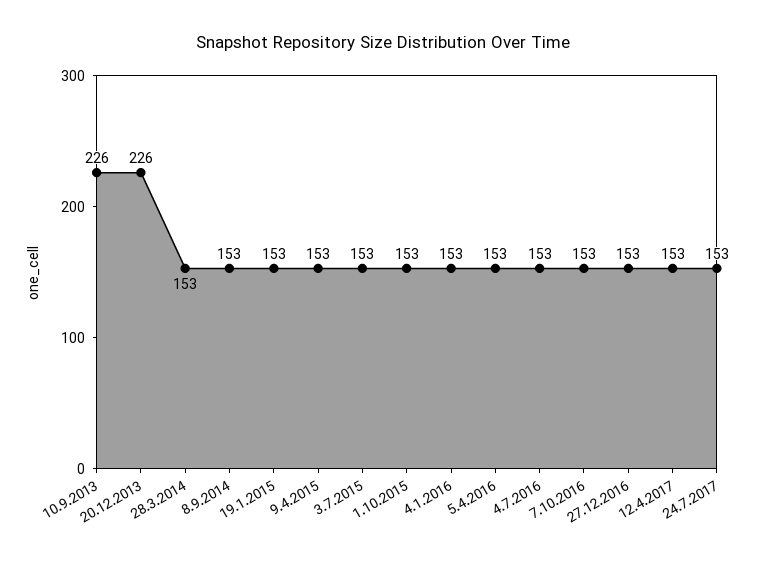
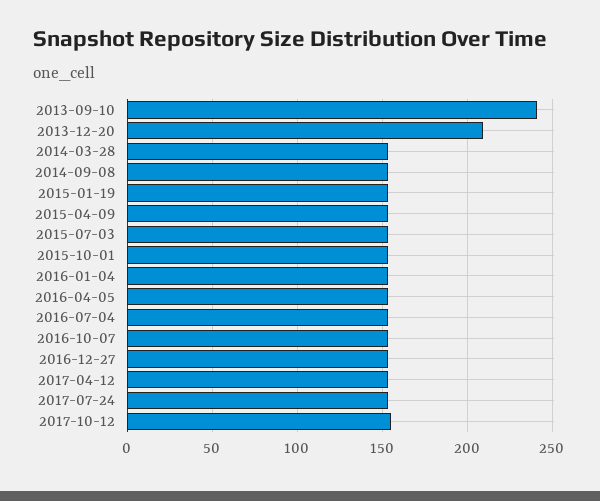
10.9.2013: 226 -> 240
20.12.2013: 226 -> 210
2017-10-12: none -> 155

